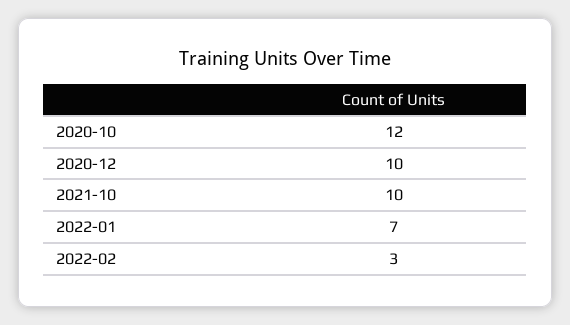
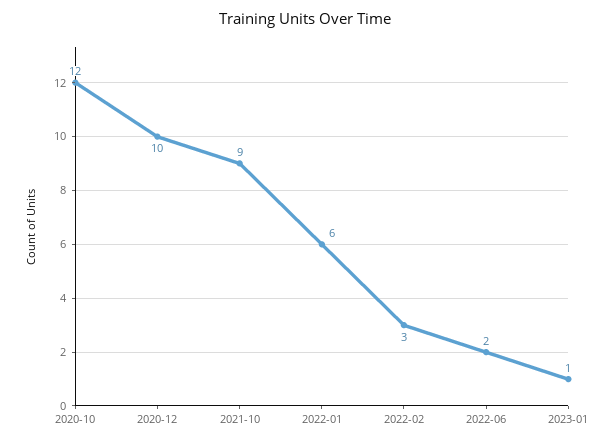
2021-10: 10 -> 9
2022-01: 7 -> 6
2022-06: none -> 2
2023-01: none -> 1

